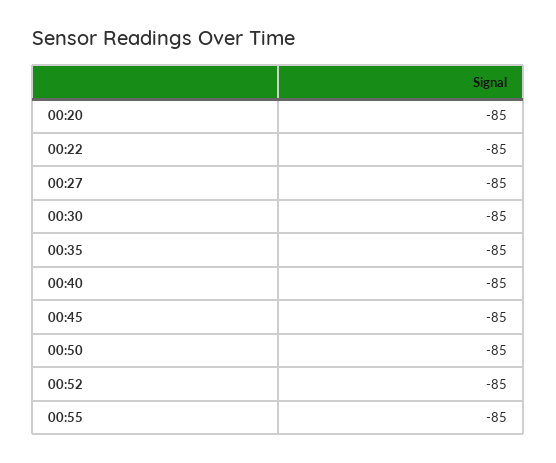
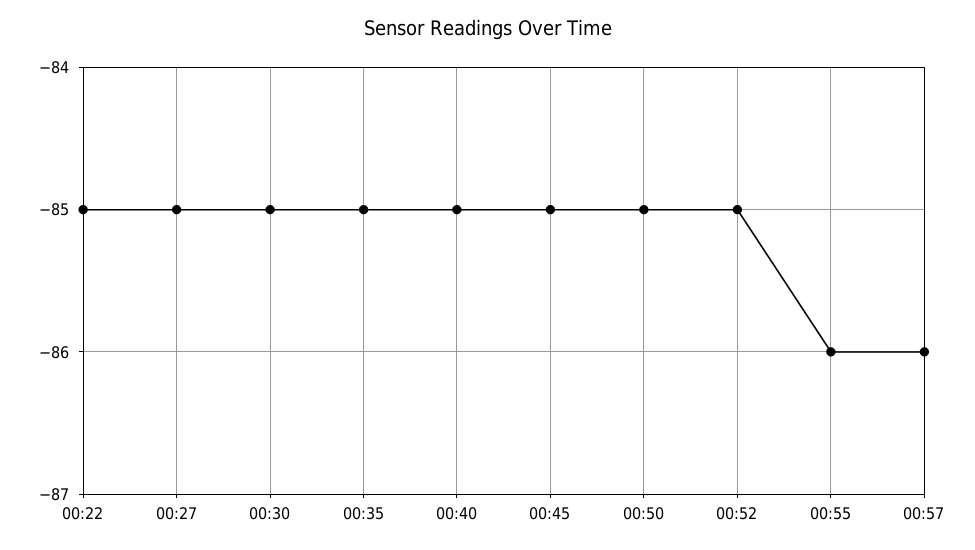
00:20: -85 -> none
00:55: -85 -> -86
00:57: none -> -86

